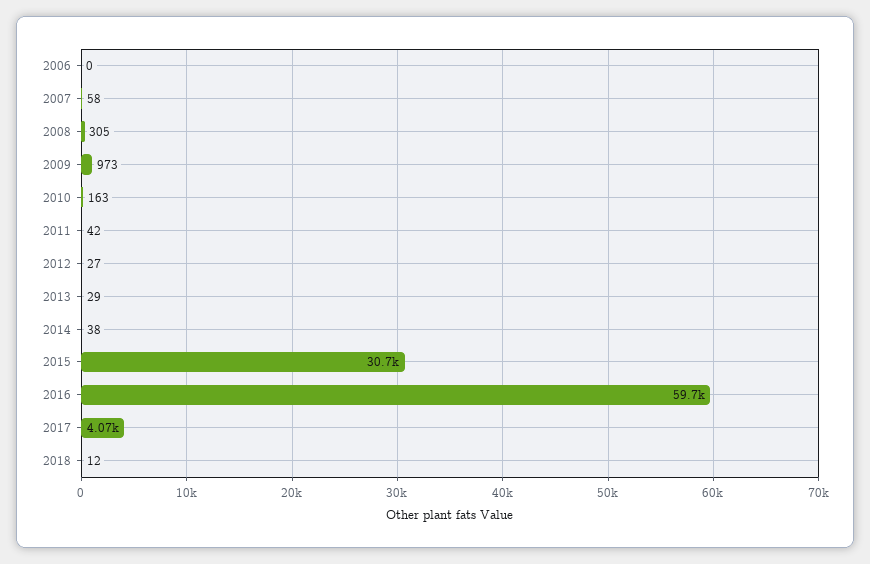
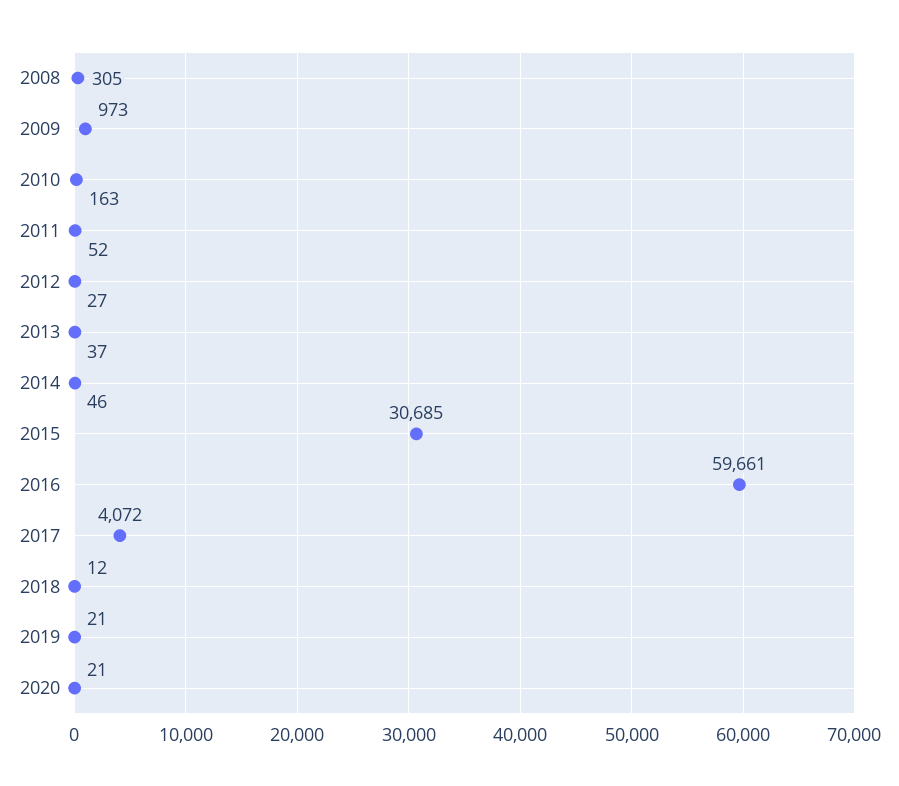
2006: 0 -> none
2007: 58 -> none
2011: 42 -> 52
2013: 29 -> 37
2014: 38 -> 46
2019: none -> 21
2020: none -> 21

